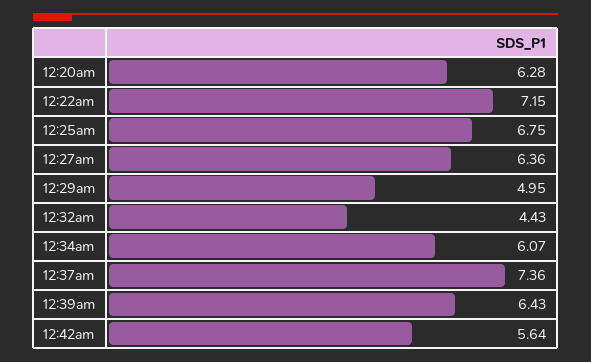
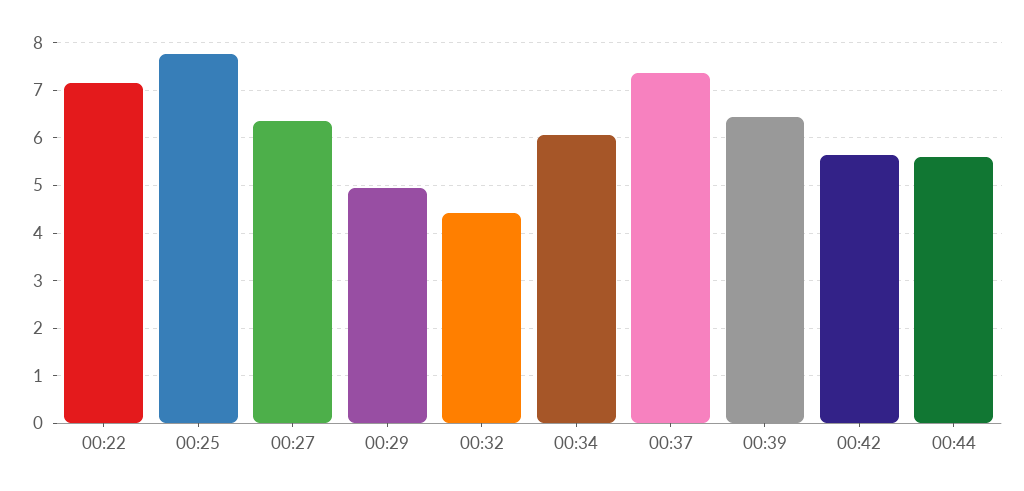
12:20am: 6.28 -> none
12:25am: 6.75 -> 7.8
00:44: none -> 5.6

